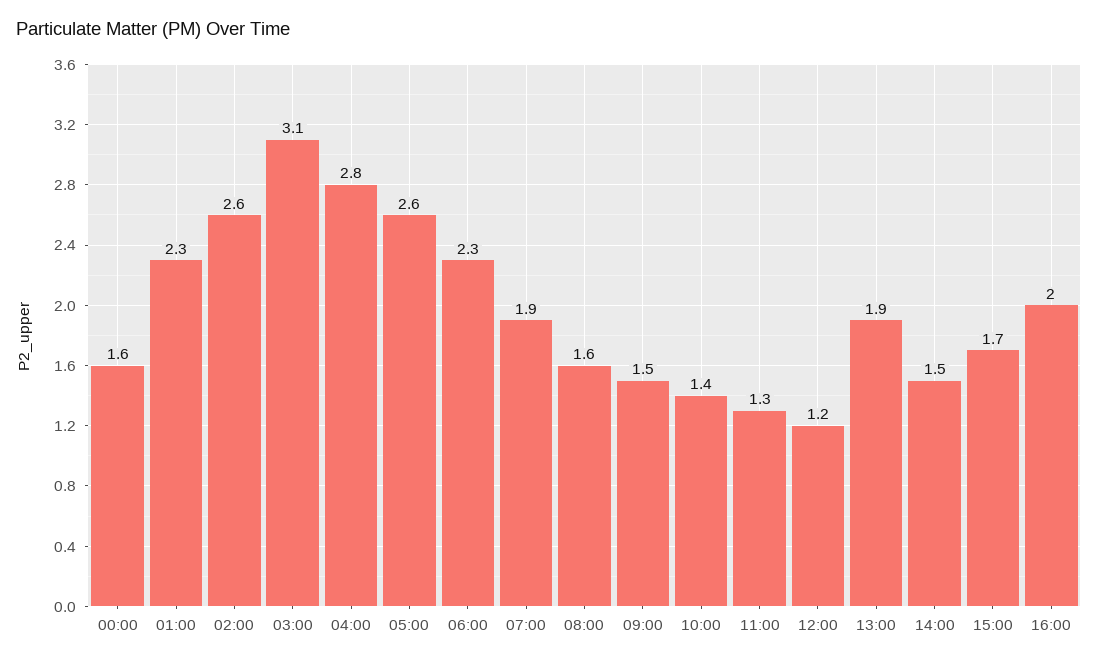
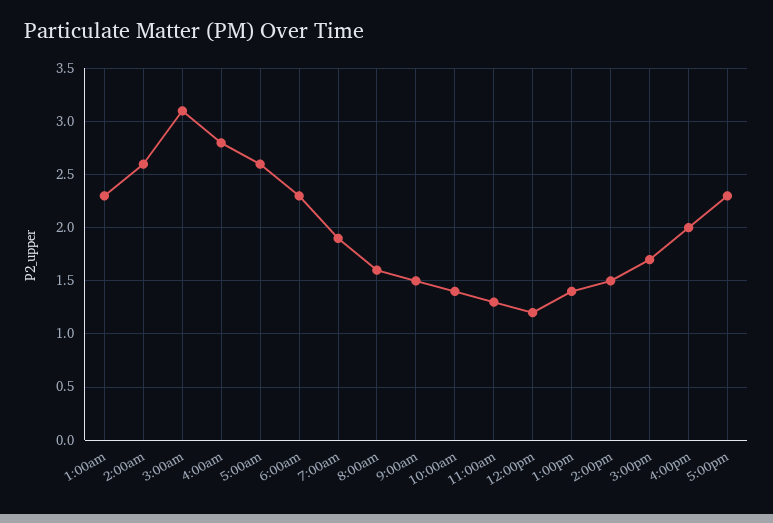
00:00: 1.6 -> none
13:00: 1.9 -> 1.4
5:00pm: none -> 2.3

